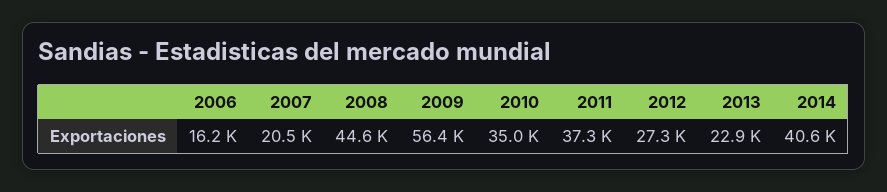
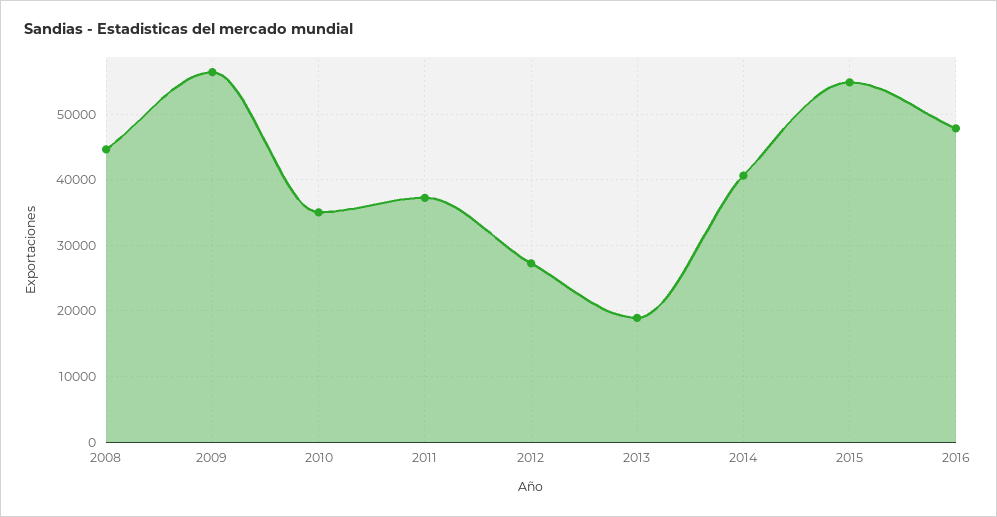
2006: 16200 -> none
2007: 20500 -> none
2013: 22900 -> 19000
2015: none -> 55000
2016: none -> 48000

